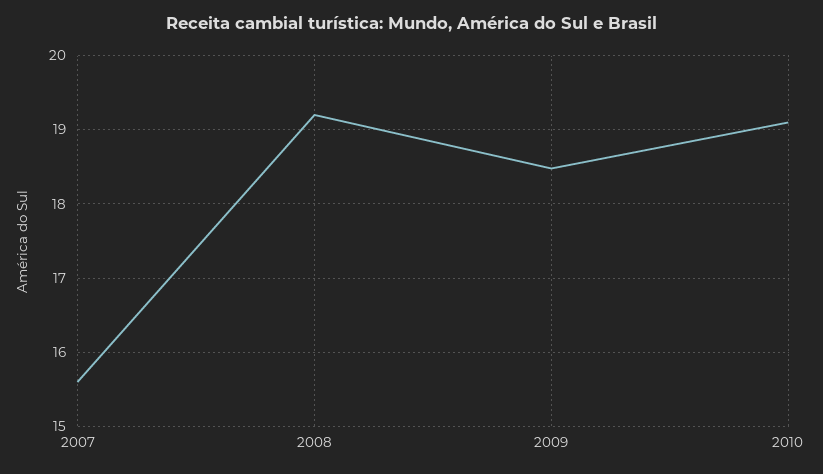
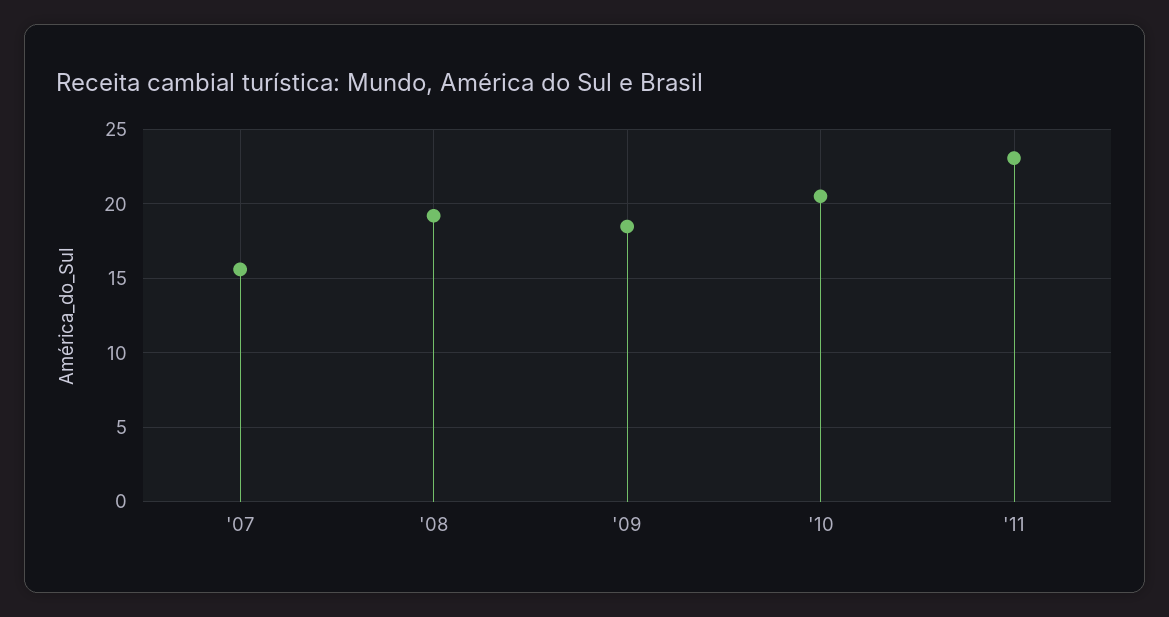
2010: 19.1 -> 20.5
'11: none -> 23

